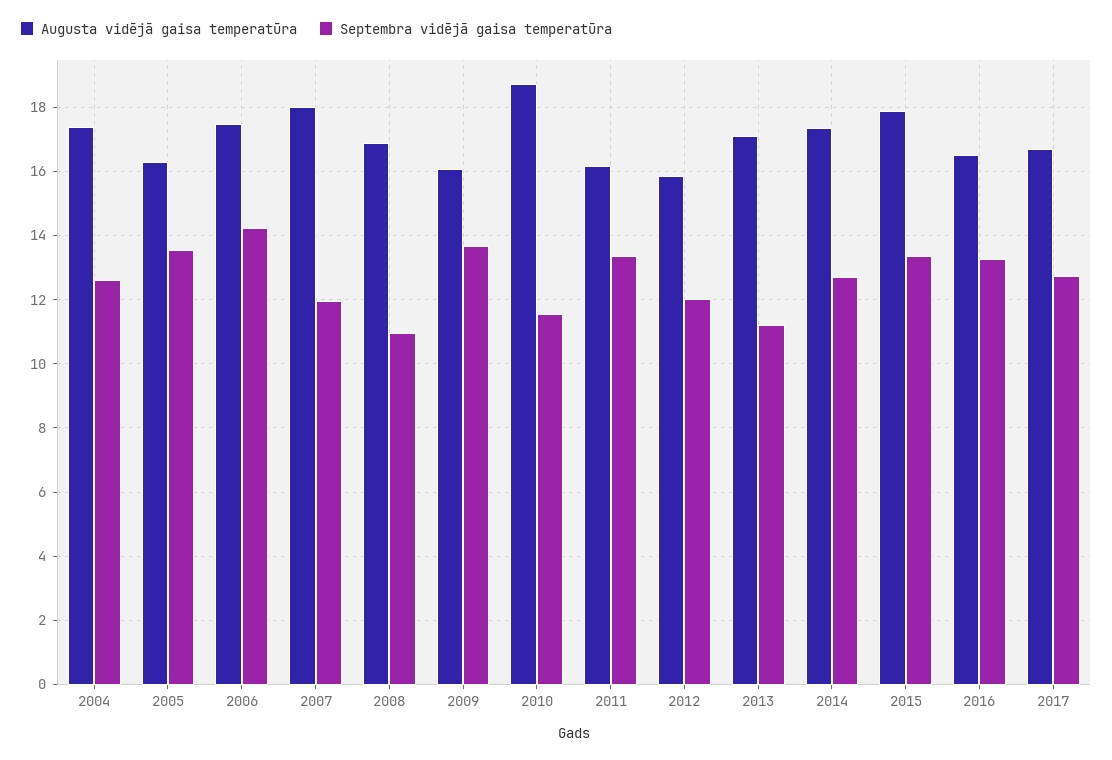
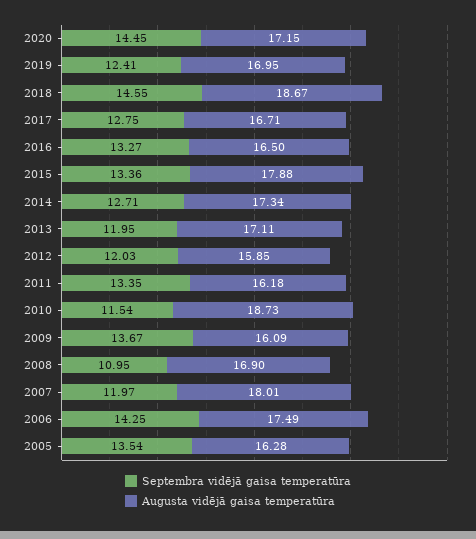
Augusta vidējā gaisa temperatūra, 2004: 17.4 -> none
Septembra vidējā gaisa temperatūra, 2004: 12.6 -> none
Septembra vidējā gaisa temperatūra, 2013: 11.2 -> 11.95
Septembra vidējā gaisa temperatūra, 2020: none -> 14.45
Augusta vidējā gaisa temperatūra, 2020: none -> 17.15
Septembra vidējā gaisa temperatūra, 2019: none -> 12.41
Augusta vidējā gaisa temperatūra, 2019: none -> 16.95
Septembra vidējā gaisa temperatūra, 2018: none -> 14.55
Augusta vidējā gaisa temperatūra, 2018: none -> 18.67

